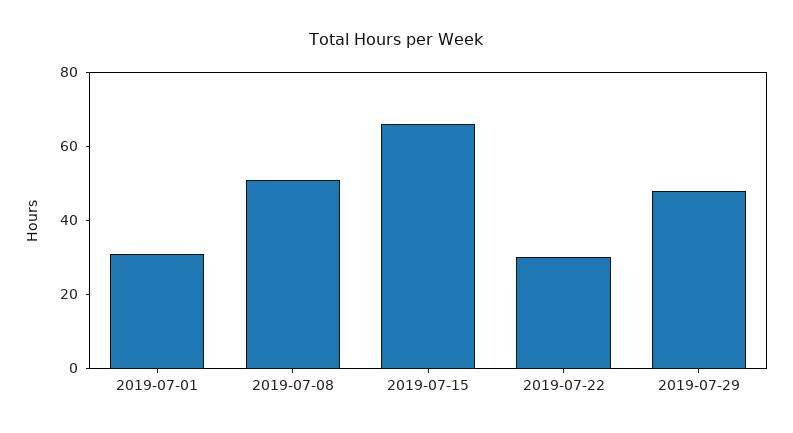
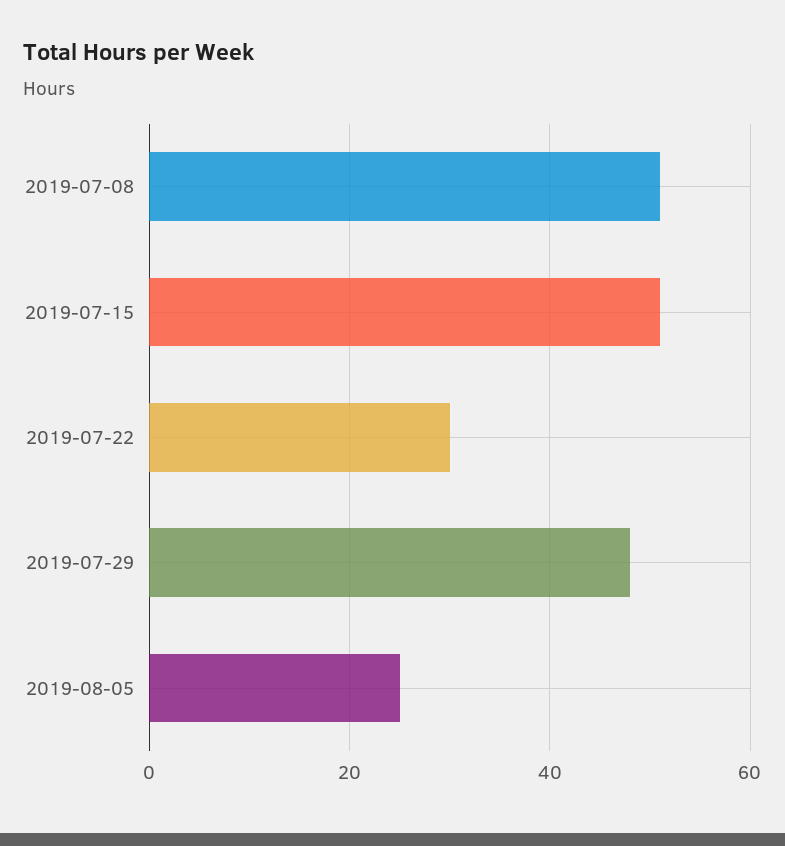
2019-07-01: 30 -> none
2019-07-15: 65 -> 50
2019-08-05: none -> 25

